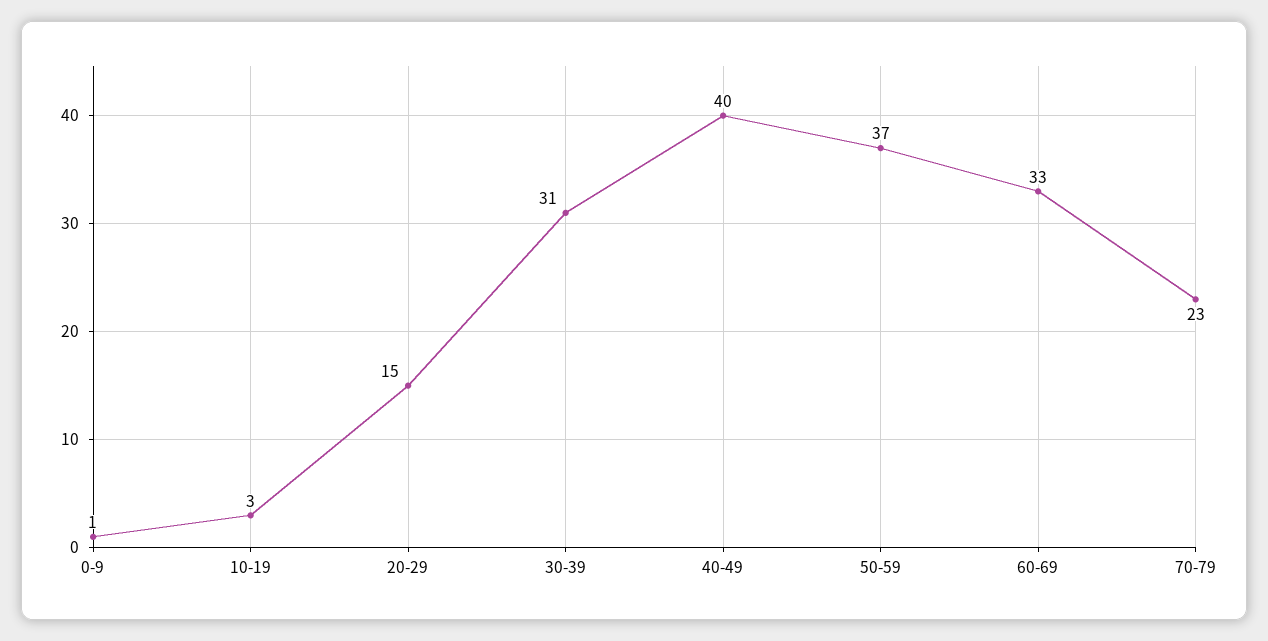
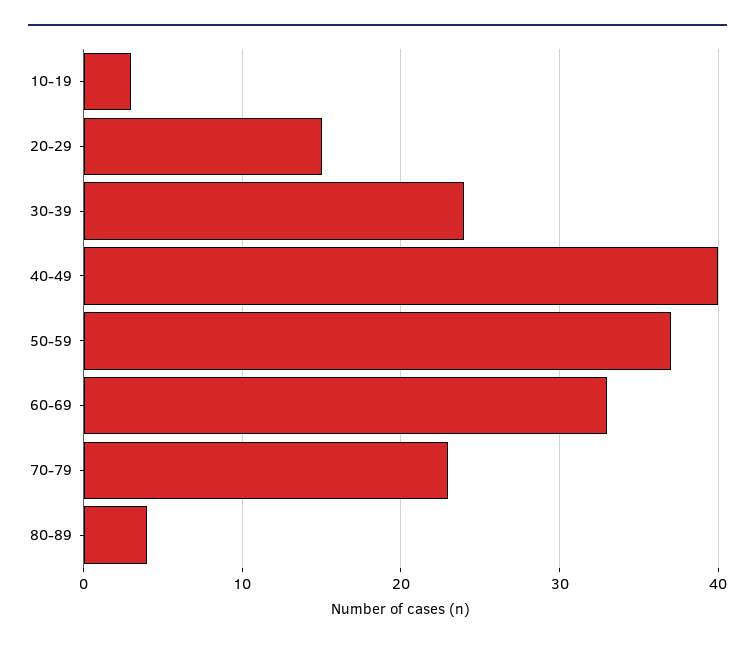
0-9: 1 -> none
30-39: 31 -> 24
80-89: none -> 4

